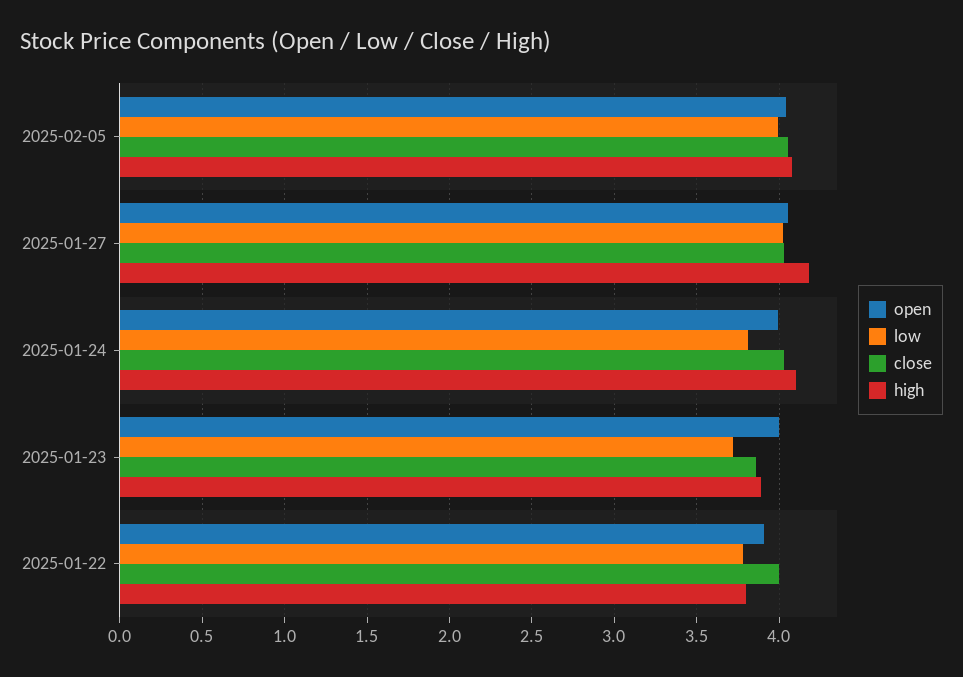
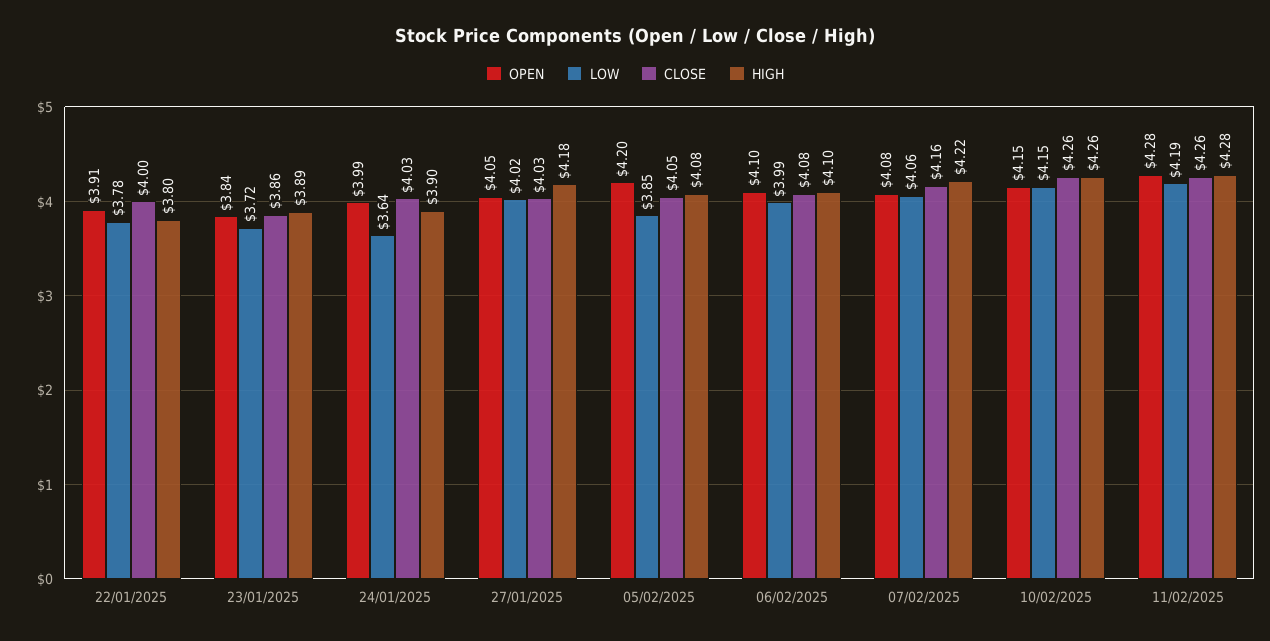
open, 2025-02-05: 4.05 -> 4.2
low, 2025-02-05: 4 -> 3.85
low, 2025-01-24: 3.8 -> 3.64
high, 2025-01-24: 4.1 -> 3.9
open, 2025-01-23: 4 -> 3.84
open, 06/02/2025: none -> 4.1
low, 06/02/2025: none -> 3.99
close, 06/02/2025: none -> 4.08
high, 06/02/2025: none -> 4.1
open, 07/02/2025: none -> 4.08
low, 07/02/2025: none -> 4.06
close, 07/02/2025: none -> 4.16
high, 07/02/2025: none -> 4.22
open, 10/02/2025: none -> 4.15
low, 10/02/2025: none -> 4.15
close, 10/02/2025: none -> 4.26
high, 10/02/2025: none -> 4.26
open, 11/02/2025: none -> 4.28
low, 11/02/2025: none -> 4.19
close, 11/02/2025: none -> 4.26
high, 11/02/2025: none -> 4.28

